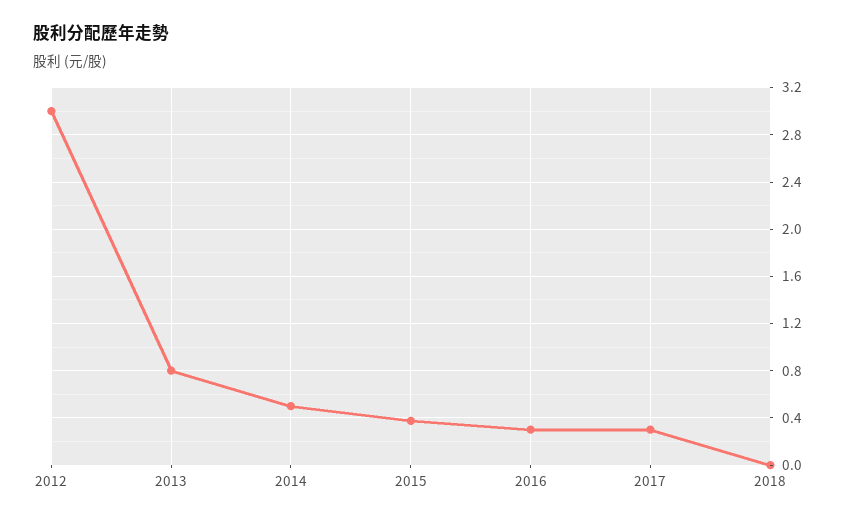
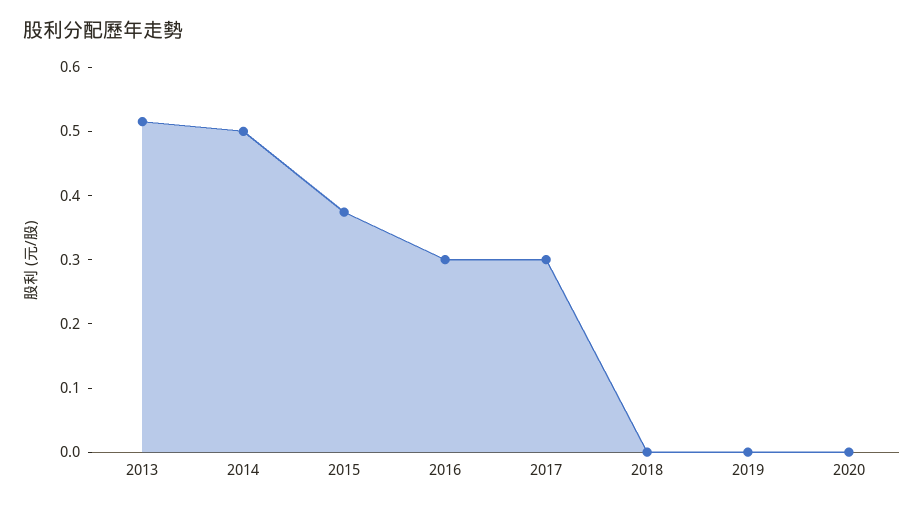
2012: 3 -> none
2013: 0.8 -> 0.52
2019: none -> 0
2020: none -> 0

